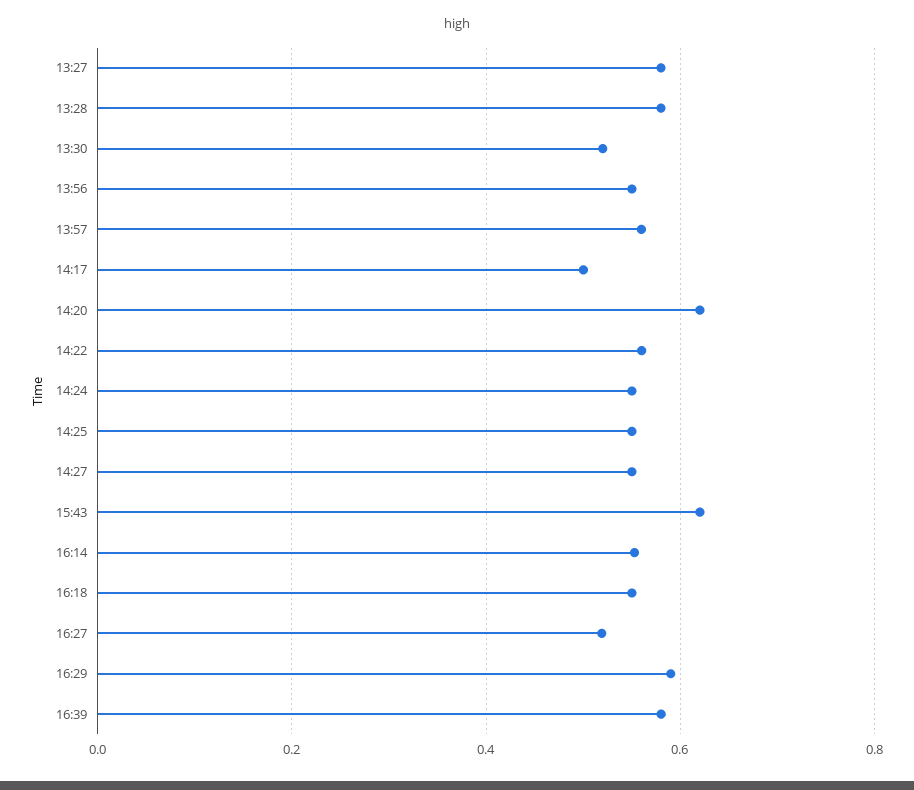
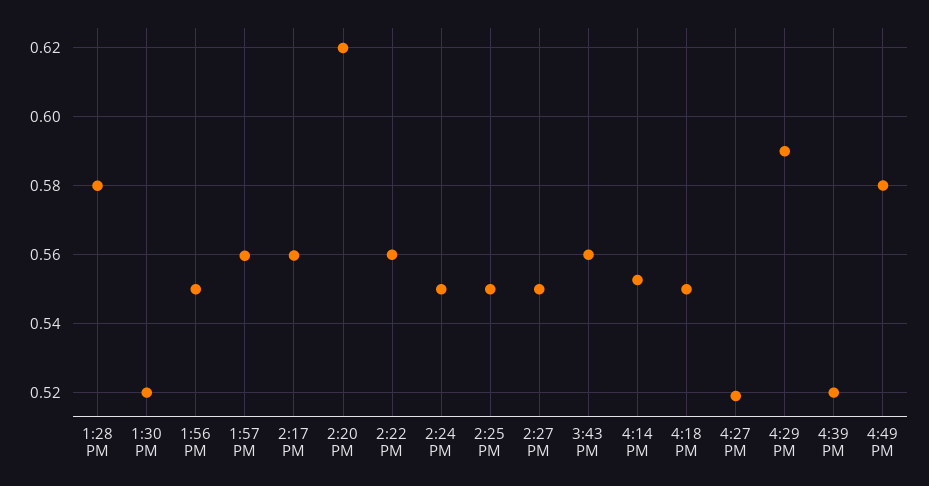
13:27: 0.58 -> none
14:17: 0.5 -> 0.56
15:43: 0.62 -> 0.56
16:39: 0.58 -> 0.52
4:49 PM: none -> 0.58

